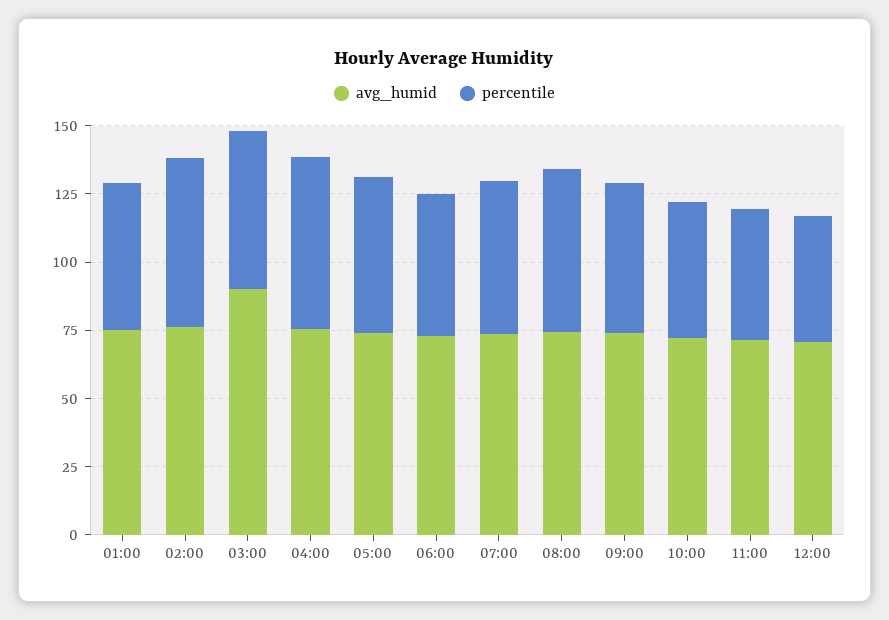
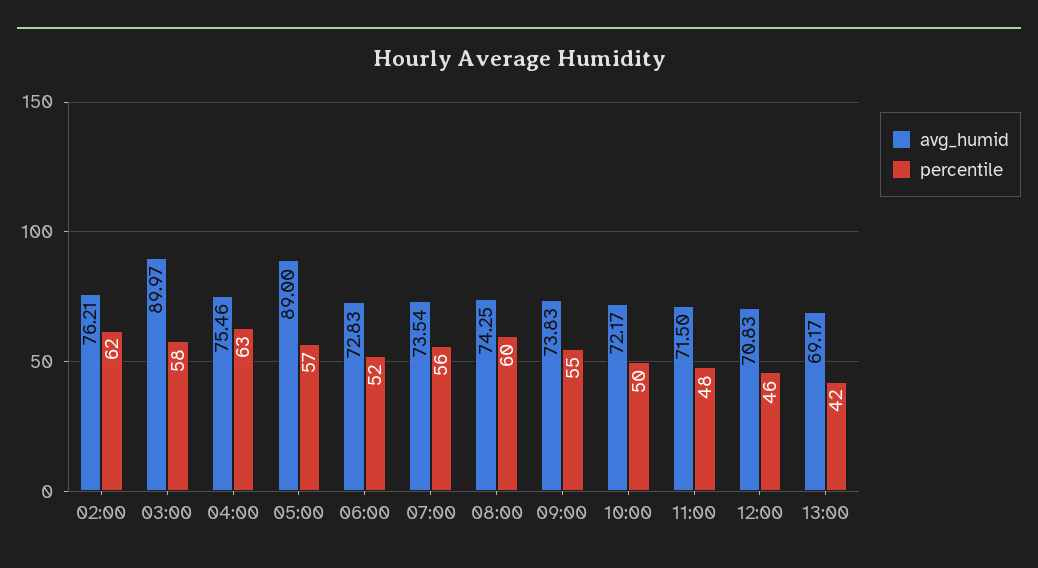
avg_humid, 01:00: 75 -> none
percentile, 01:00: 55 -> none
avg_humid, 05:00: 75 -> 89
avg_humid, 13:00: none -> 69.17
percentile, 13:00: none -> 42

